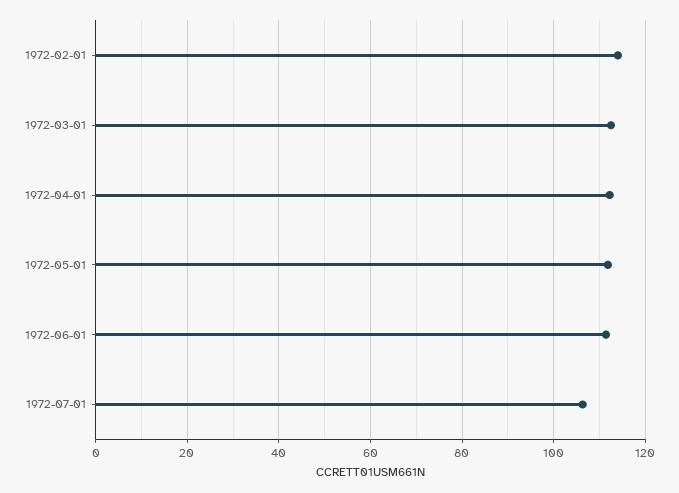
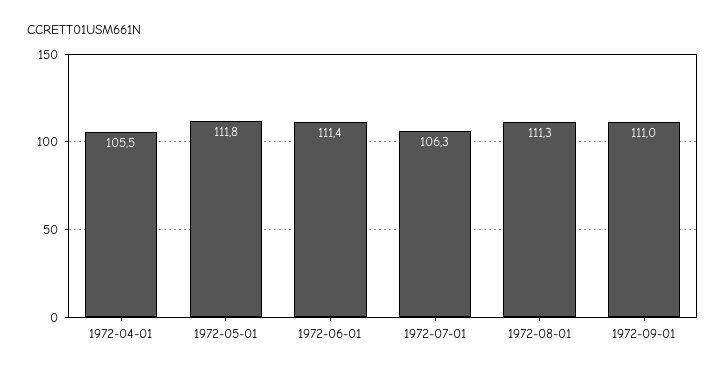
1972-02-01: 114 -> none
1972-03-01: 112 -> none
1972-04-01: 112 -> 105.5
1972-08-01: none -> 111.3
1972-09-01: none -> 111

